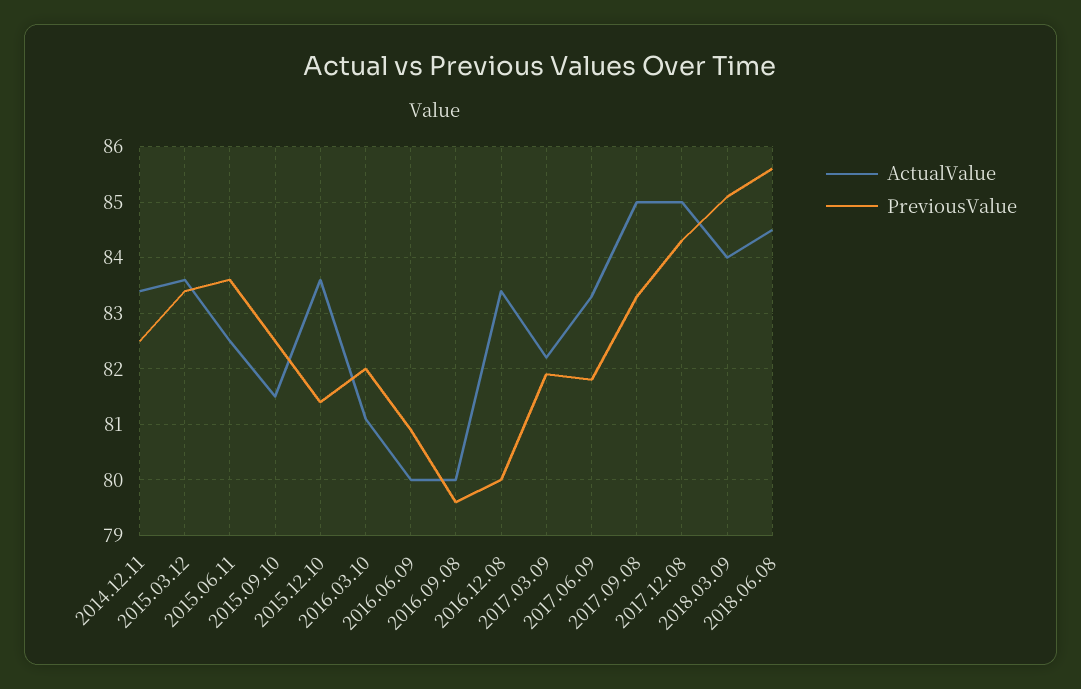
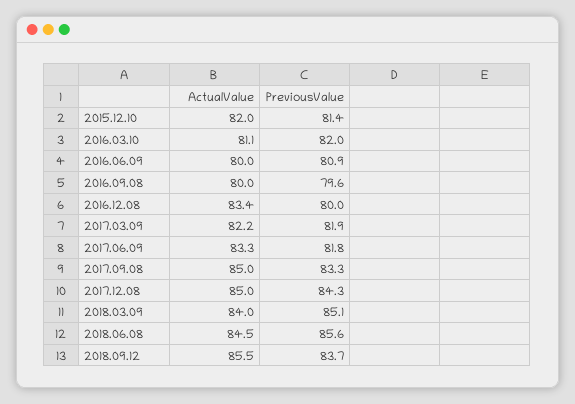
ActualValue, 2014.12.11: 83.5 -> none
PreviousValue, 2014.12.11: 82.5 -> none
ActualValue, 2015.03.12: 83.5 -> none
PreviousValue, 2015.03.12: 83.5 -> none
ActualValue, 2015.06.11: 82.5 -> none
PreviousValue, 2015.06.11: 83.5 -> none
ActualValue, 2015.09.10: 81.5 -> none
PreviousValue, 2015.09.10: 82.5 -> none
ActualValue, 2015.12.10: 83.5 -> 82
ActualValue, 2018.09.12: none -> 85.5
PreviousValue, 2018.09.12: none -> 83.7

